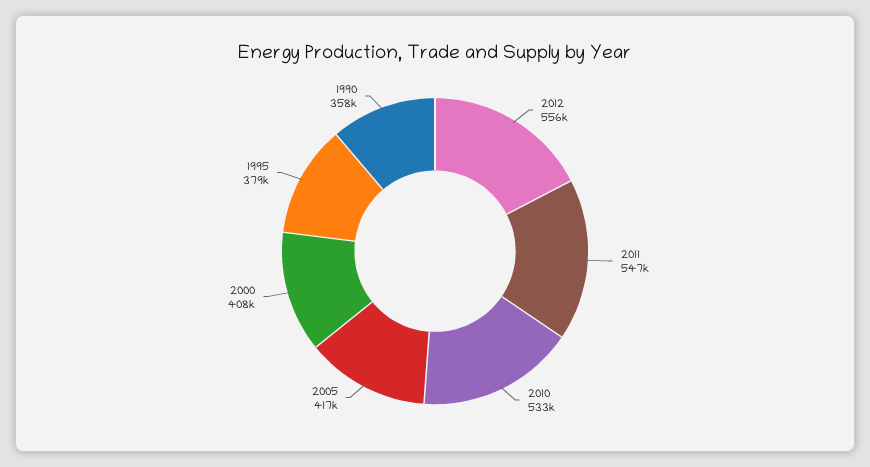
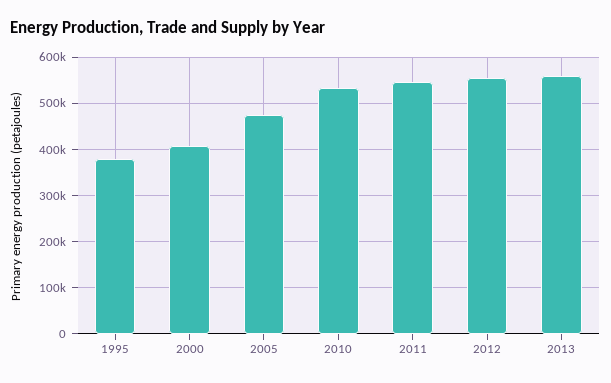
2005: 417000 -> 480000
1990: 358000 -> none
2013: none -> 560000

